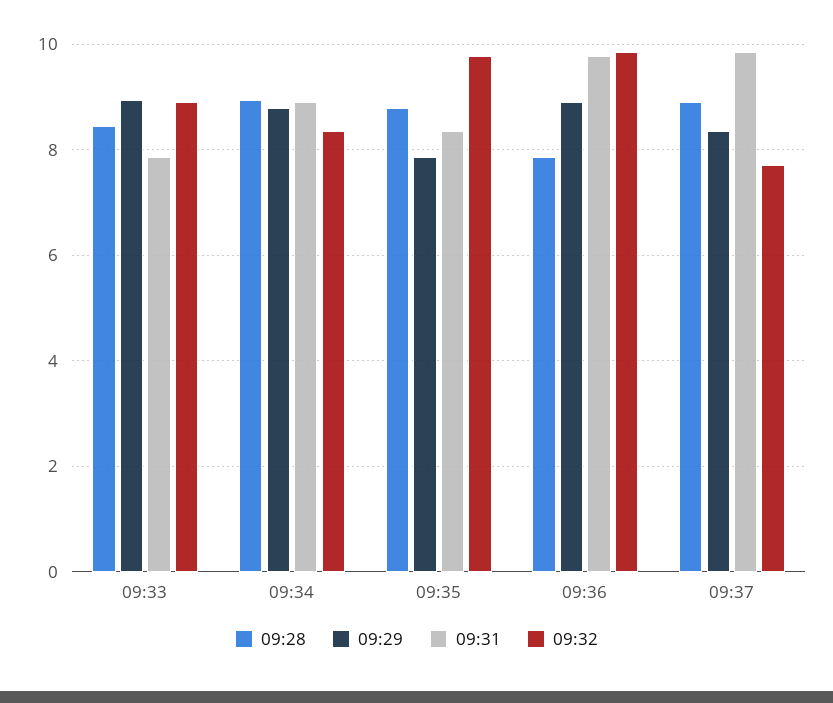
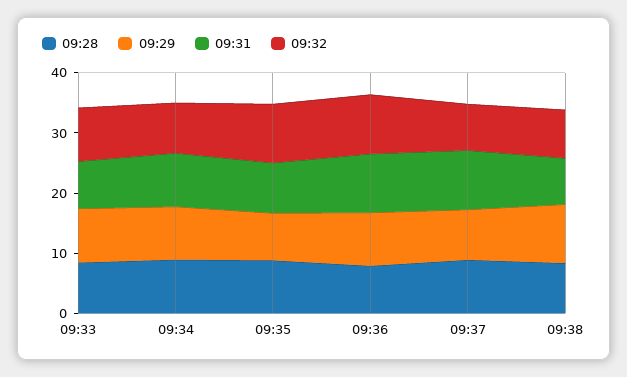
09:28, 09:38: none -> 8
09:29, 09:38: none -> 10
09:31, 09:38: none -> 8
09:32, 09:38: none -> 8

